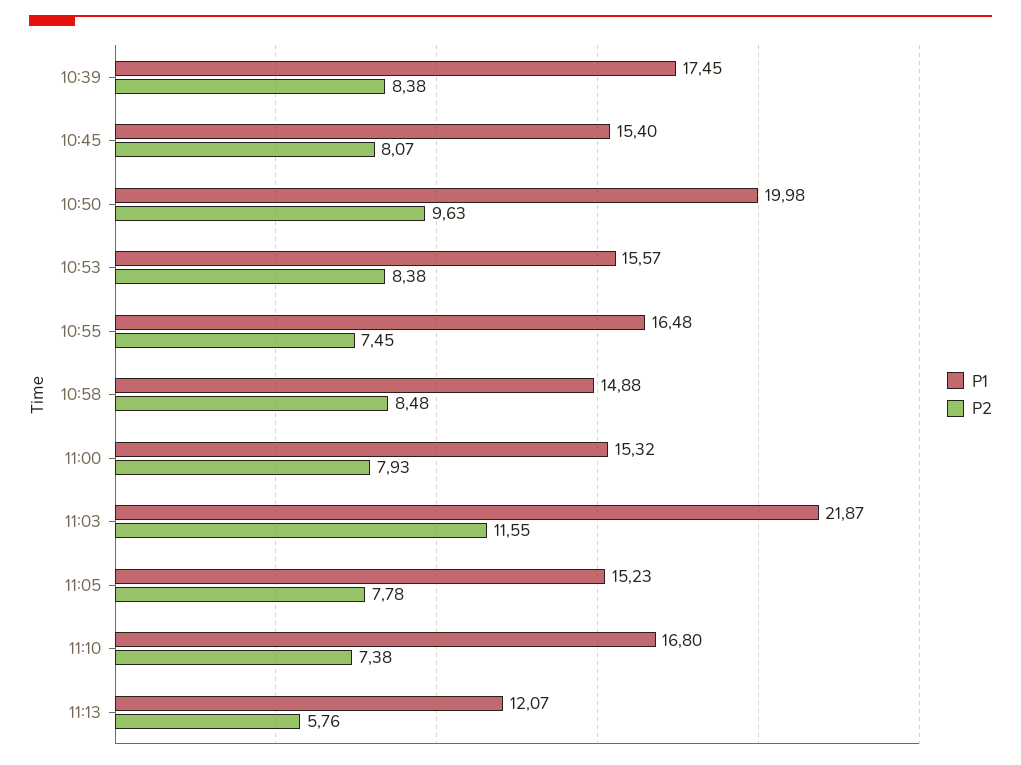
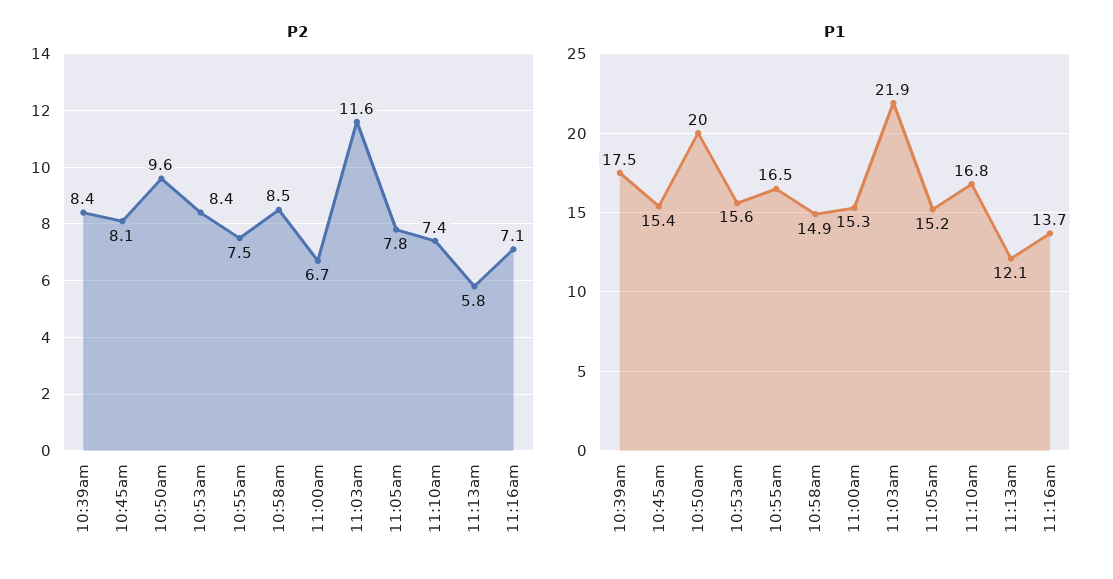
P2, 11:00: 7.93 -> 6.7
P2, 11:16am: none -> 7.1
P1, 11:16am: none -> 13.7

